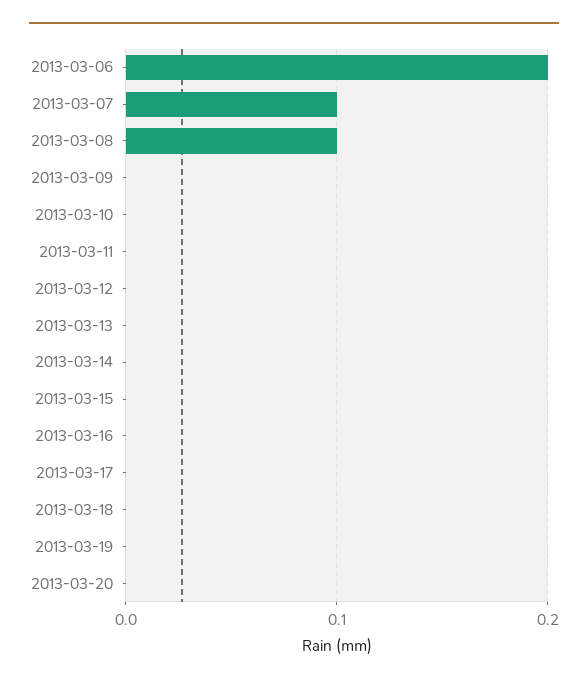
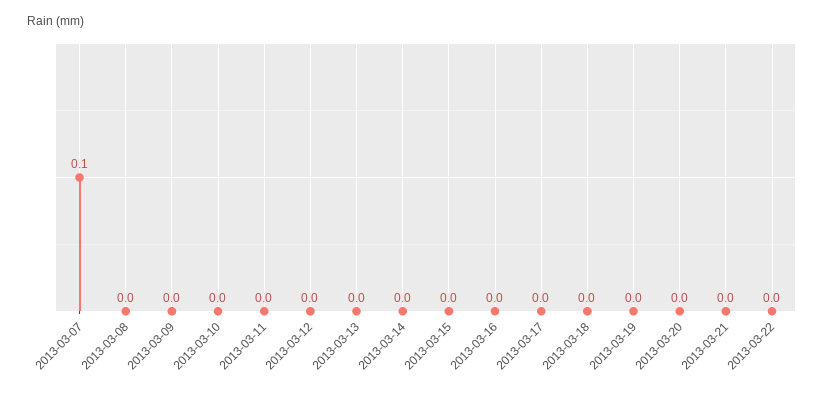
2013-03-06: 0.2 -> none
2013-03-08: 0.1 -> 0
2013-03-21: none -> 0
2013-03-22: none -> 0

